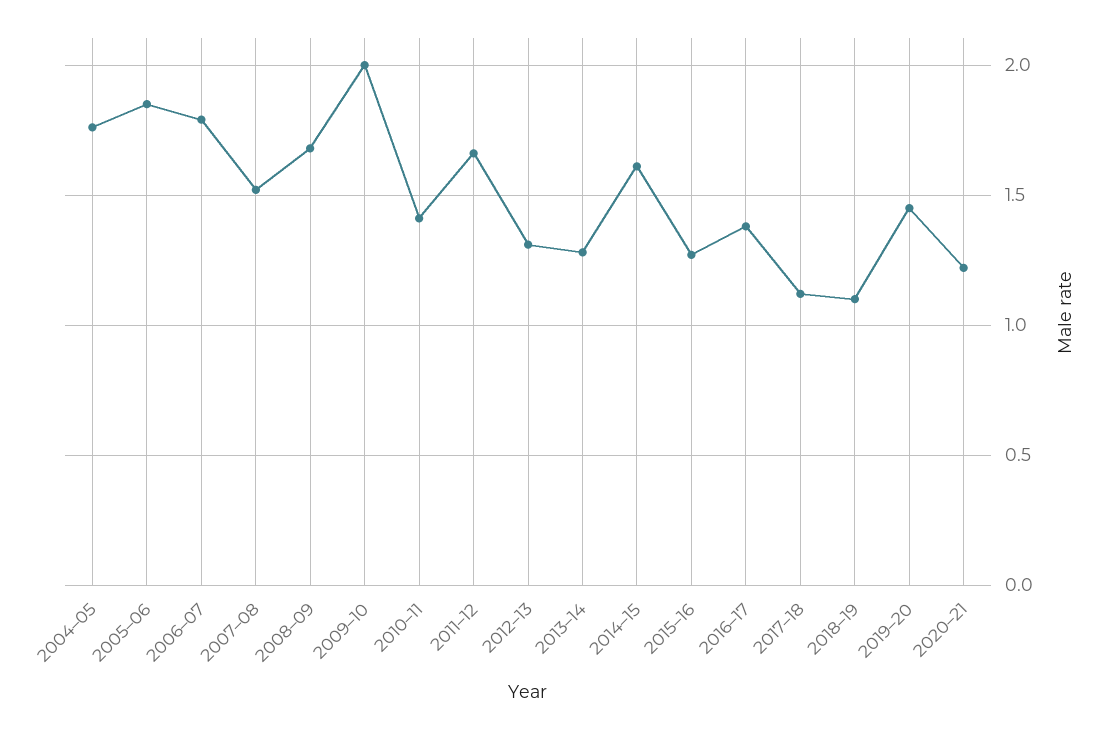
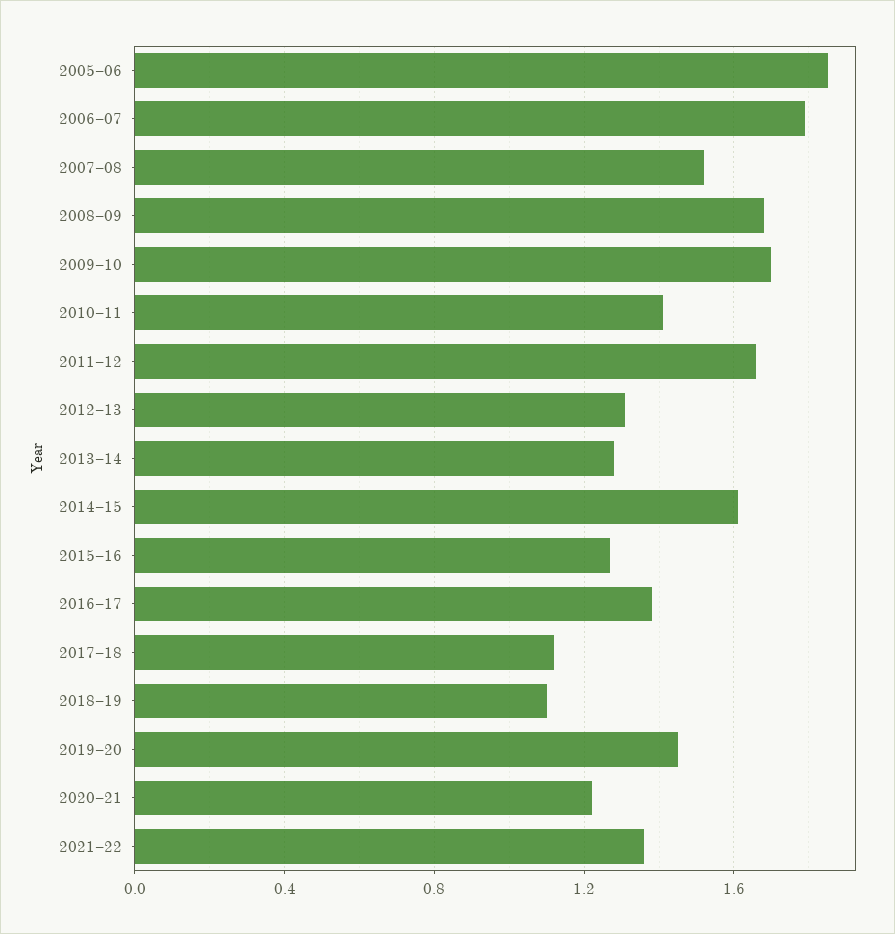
2004–05: 1.75 -> none
2009–10: 2 -> 1.7
2021–22: none -> 1.35

